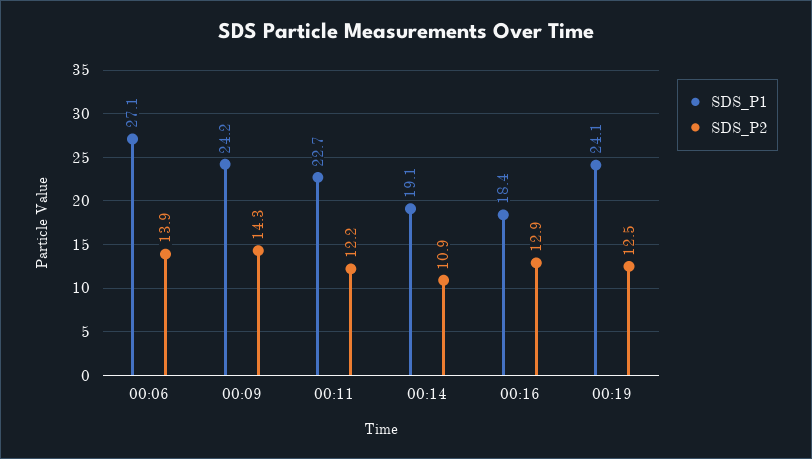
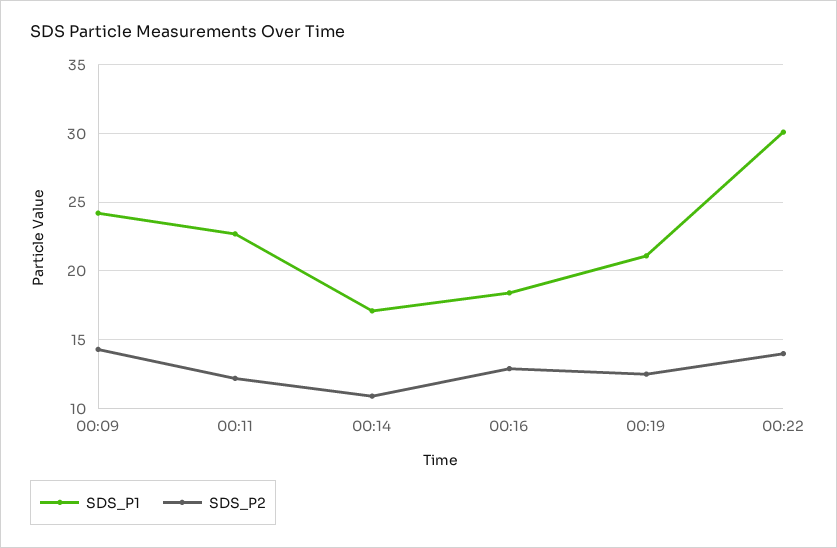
SDS_P1, 00:06: 27.1 -> none
SDS_P2, 00:06: 13.9 -> none
SDS_P1, 00:14: 19.1 -> 17
SDS_P1, 00:19: 24.1 -> 21
SDS_P1, 00:22: none -> 30
SDS_P2, 00:22: none -> 14

